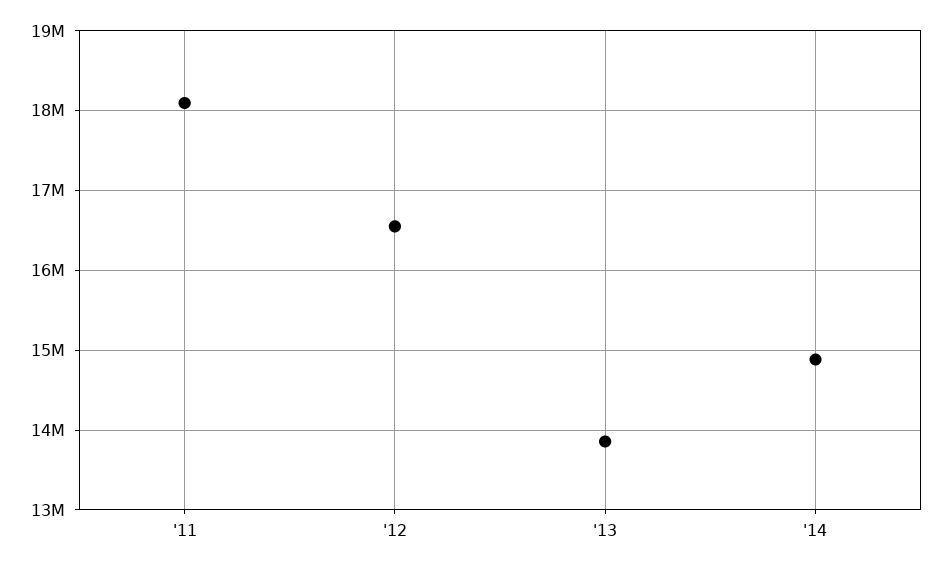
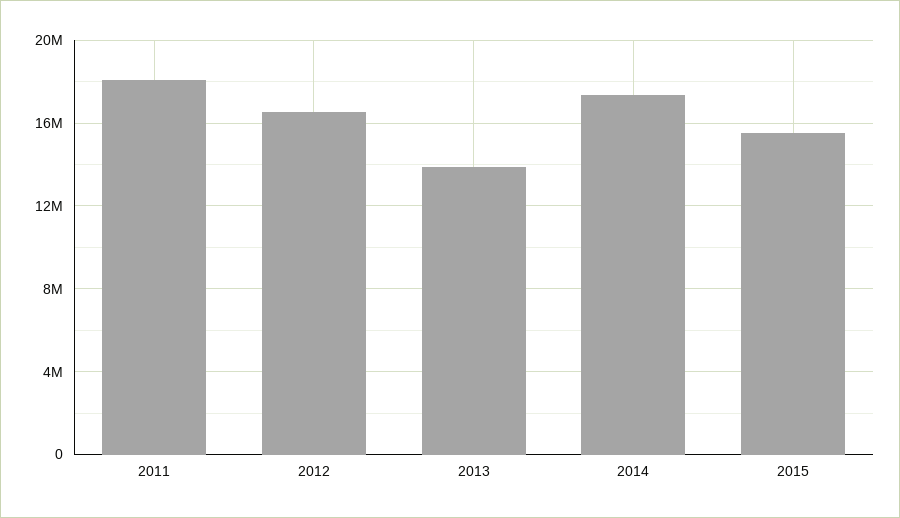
'14: 14900000 -> 17500000
2015: none -> 15500000

